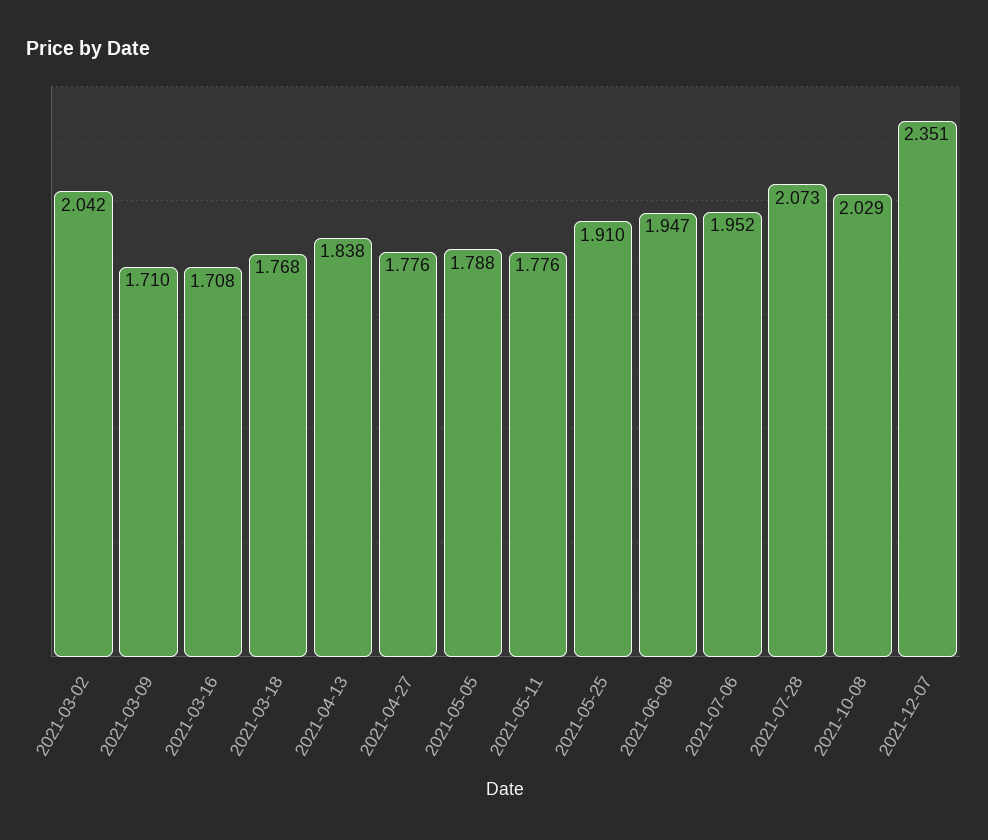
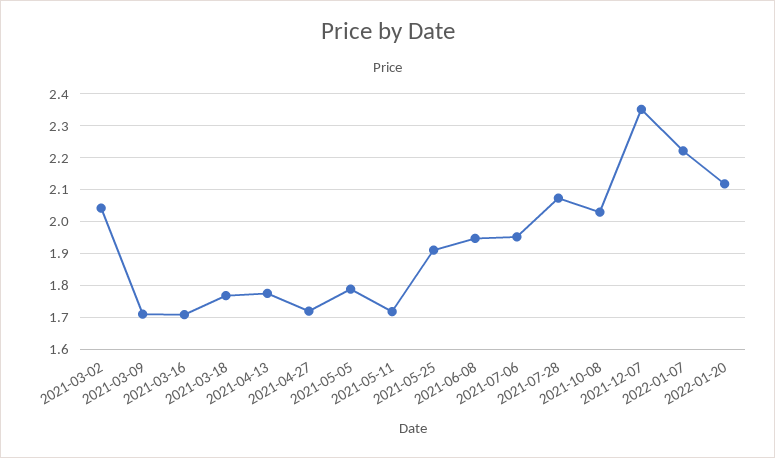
2021-04-13: 1.838 -> 1.78
2021-04-27: 1.776 -> 1.72
2021-05-11: 1.776 -> 1.72
2022-01-07: none -> 2.22
2022-01-20: none -> 2.12

